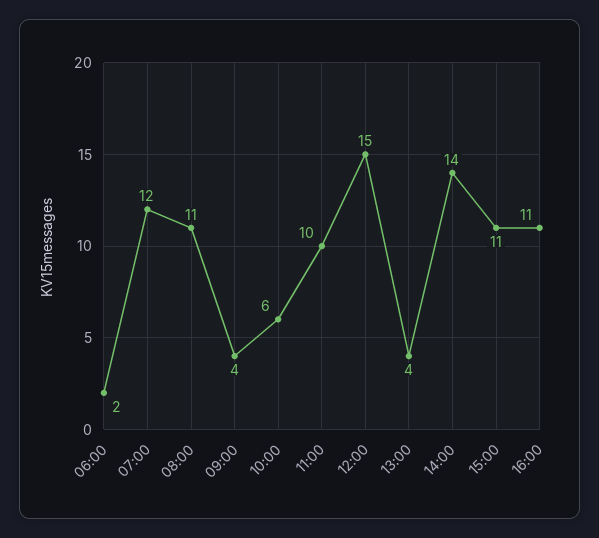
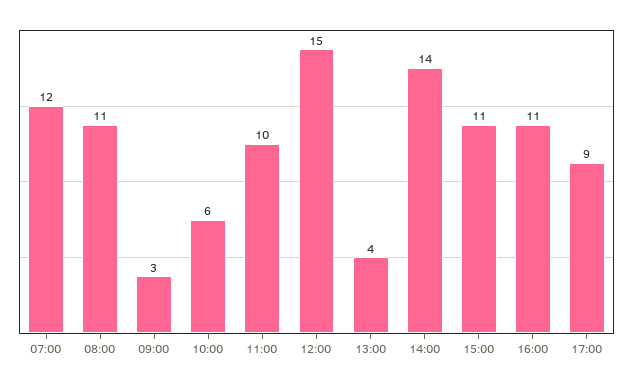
06:00: 2 -> none
09:00: 4 -> 3
17:00: none -> 9

